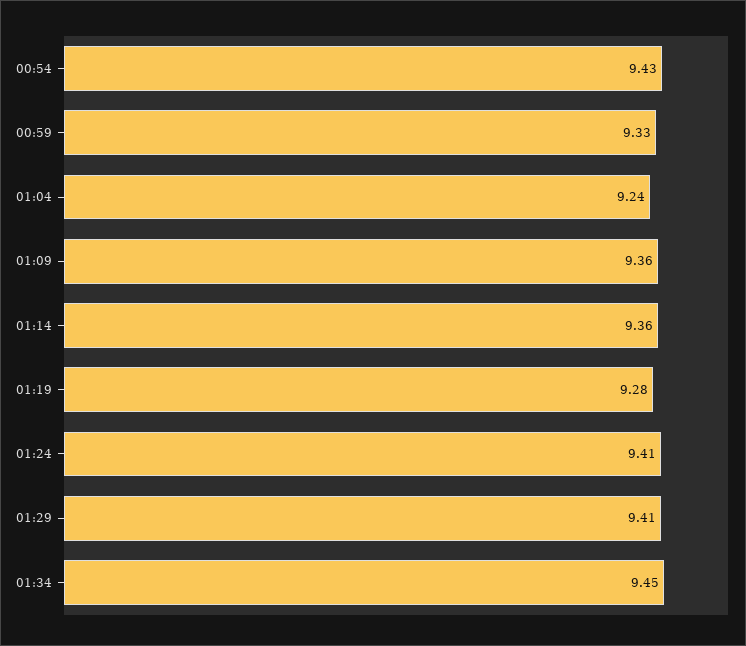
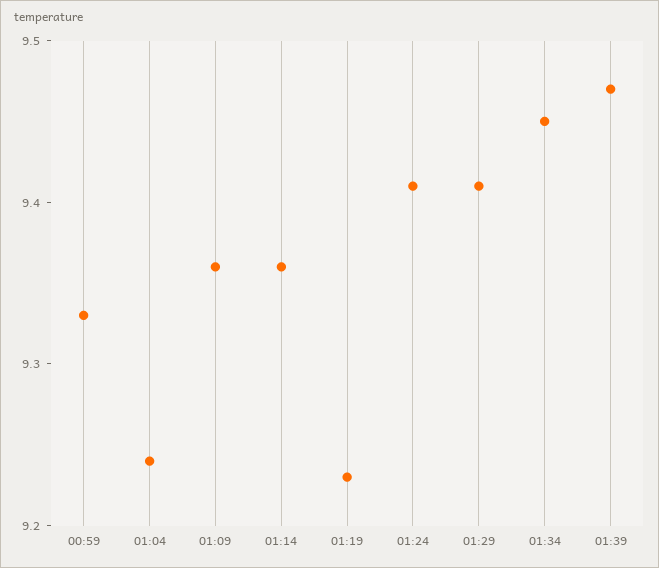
00:54: 9.43 -> none
01:19: 9.28 -> 9.23
01:39: none -> 9.47

